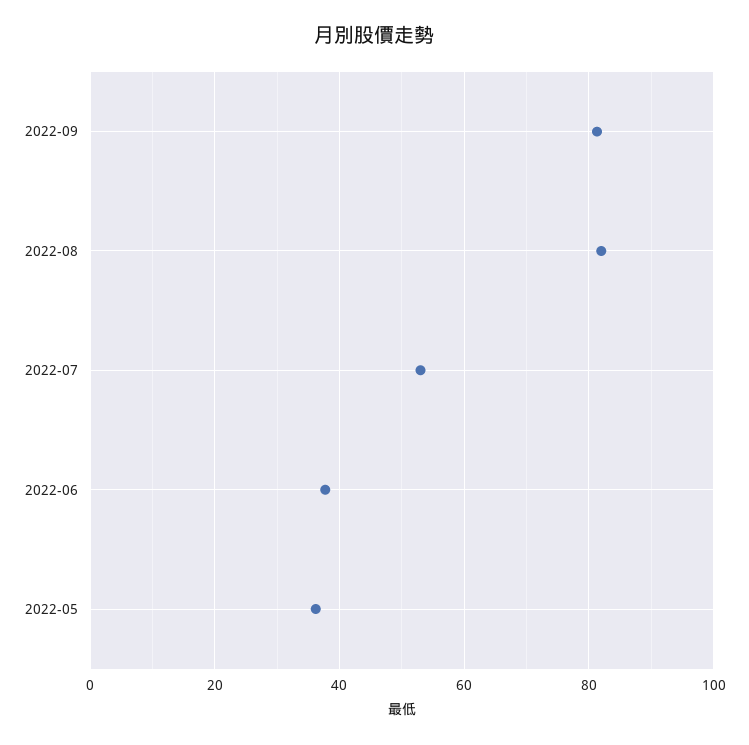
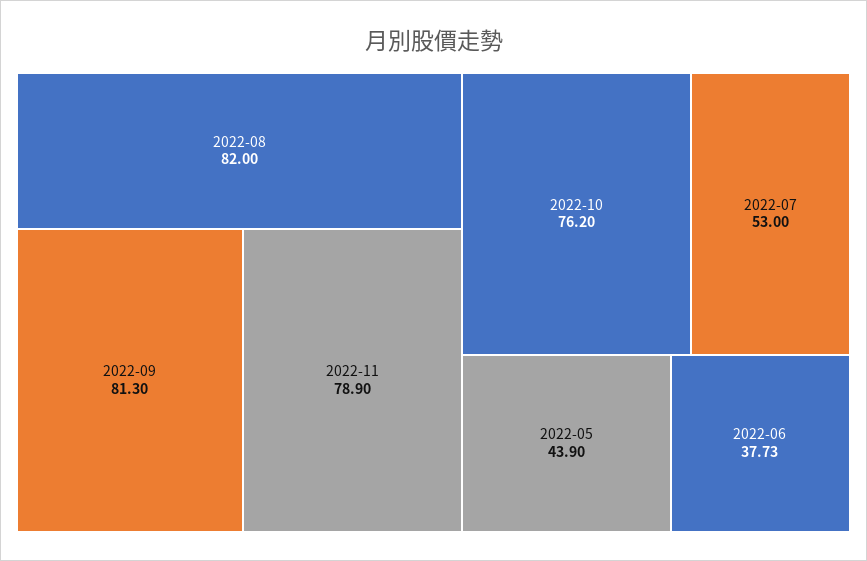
2022-05: 36 -> 43.9
2022-11: none -> 78.9
2022-10: none -> 76.2

